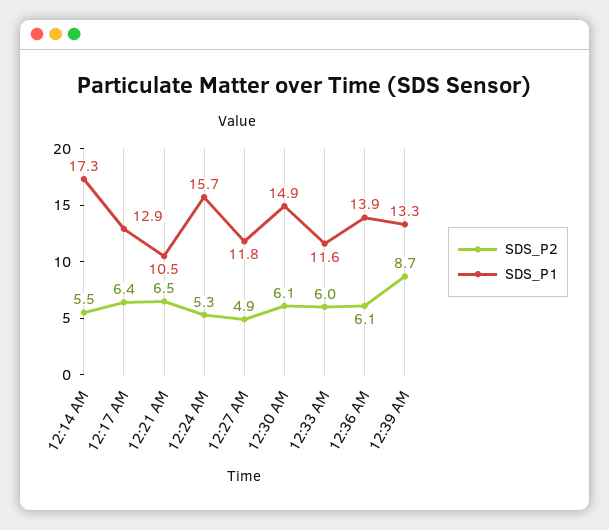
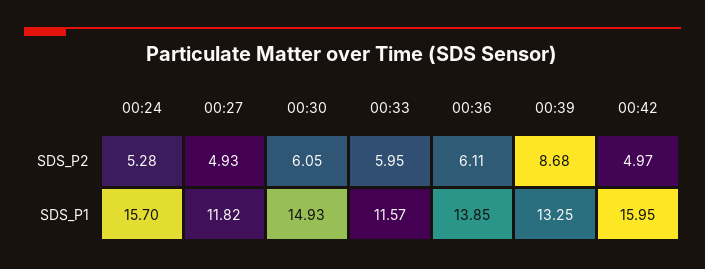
SDS_P2, 12:14 AM: 5.5 -> none
SDS_P1, 12:14 AM: 17.3 -> none
SDS_P2, 12:17 AM: 6.4 -> none
SDS_P1, 12:17 AM: 12.9 -> none
SDS_P2, 12:21 AM: 6.5 -> none
SDS_P1, 12:21 AM: 10.5 -> none
SDS_P2, 00:42: none -> 4.97
SDS_P1, 00:42: none -> 15.95

